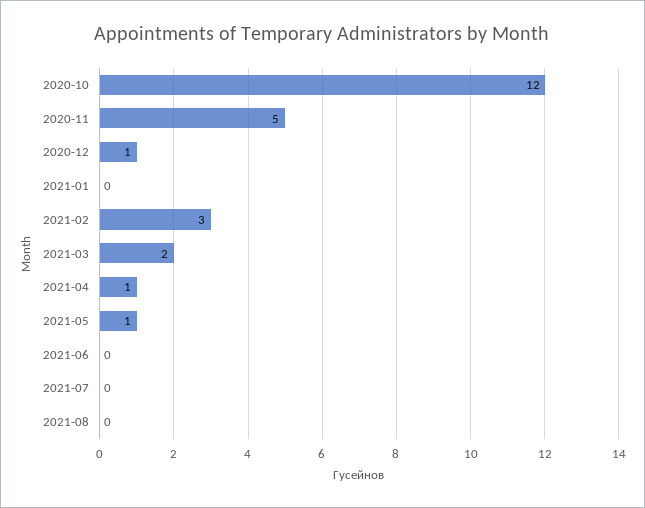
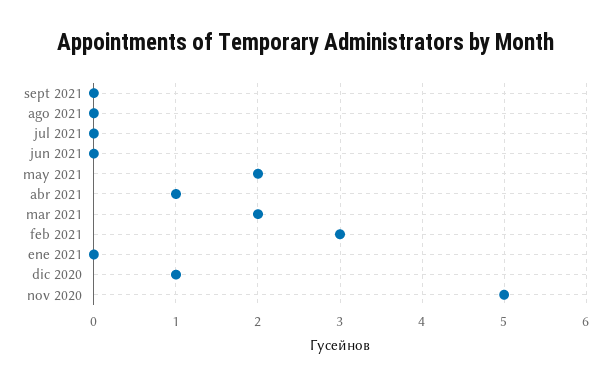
2020-10: 12 -> none
2021-05: 1 -> 2
sept 2021: none -> 0

